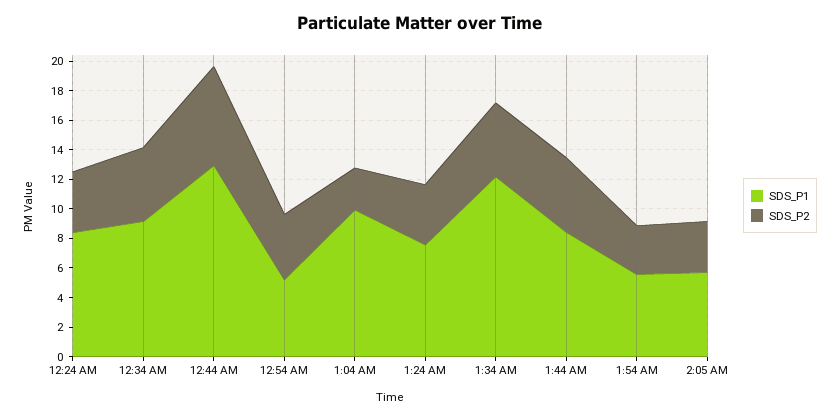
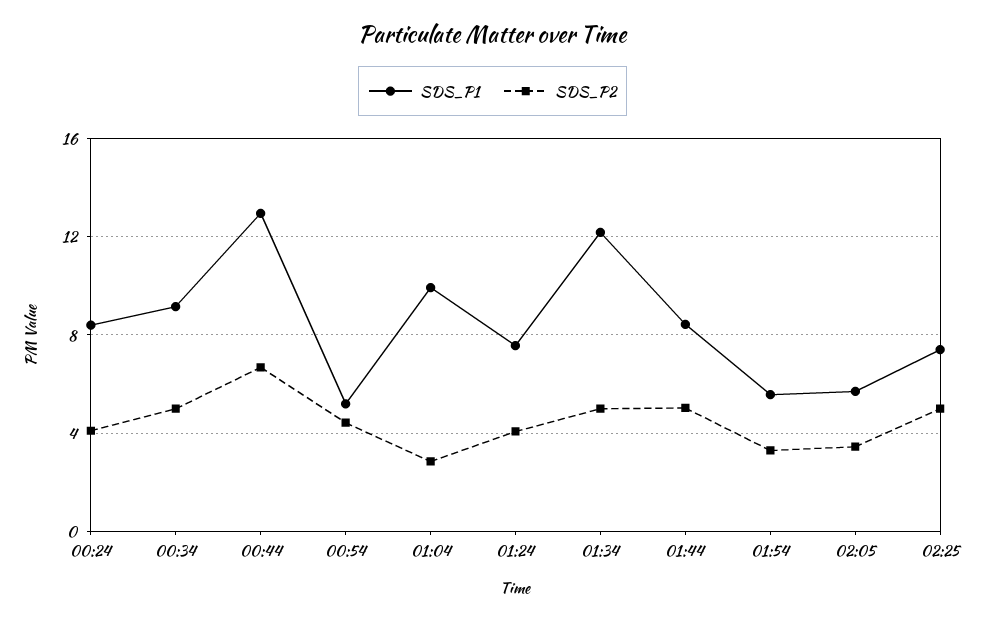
SDS_P1, 02:25: none -> 7.5
SDS_P2, 02:25: none -> 5

